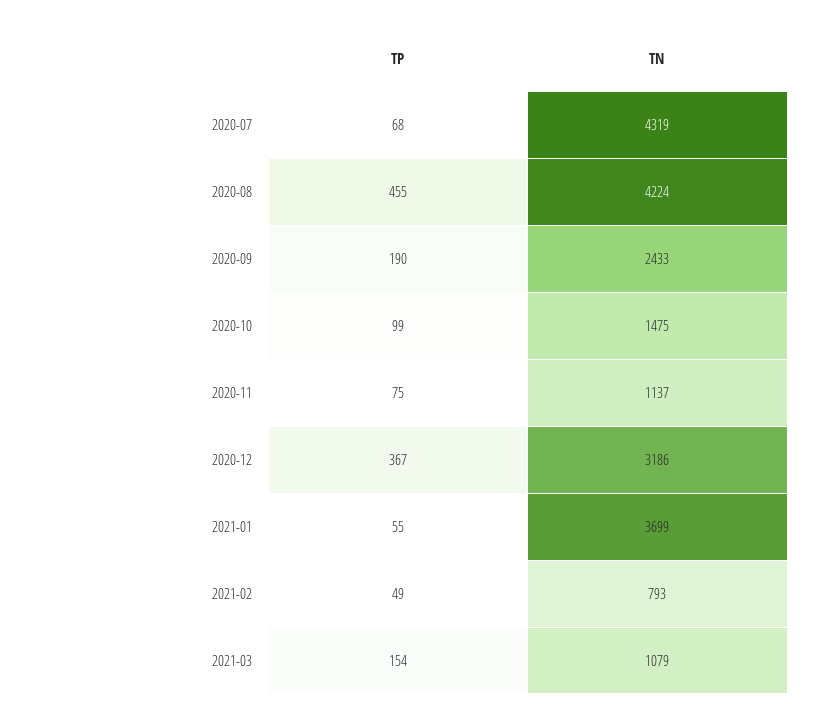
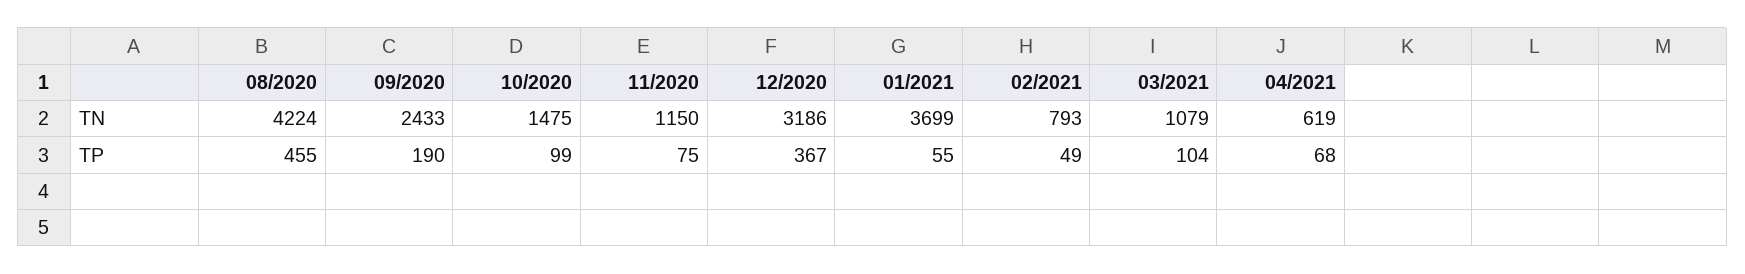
TP, 2020-07: 68 -> none
TN, 2020-07: 4319 -> none
TN, 2020-11: 1137 -> 1150
TP, 2021-03: 154 -> 104
TN, 04/2021: none -> 619
TP, 04/2021: none -> 68

